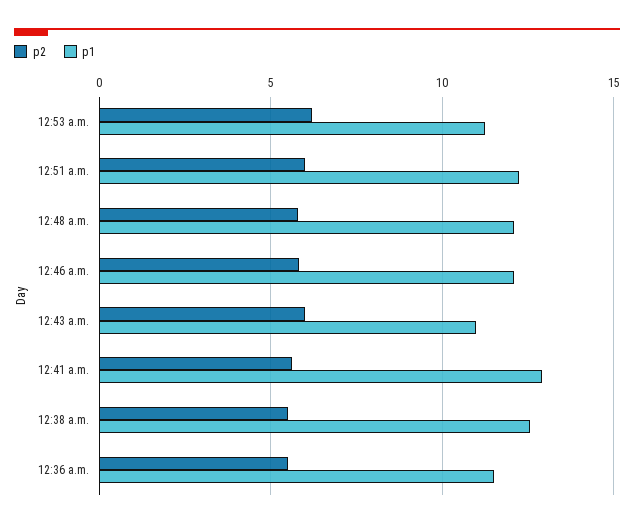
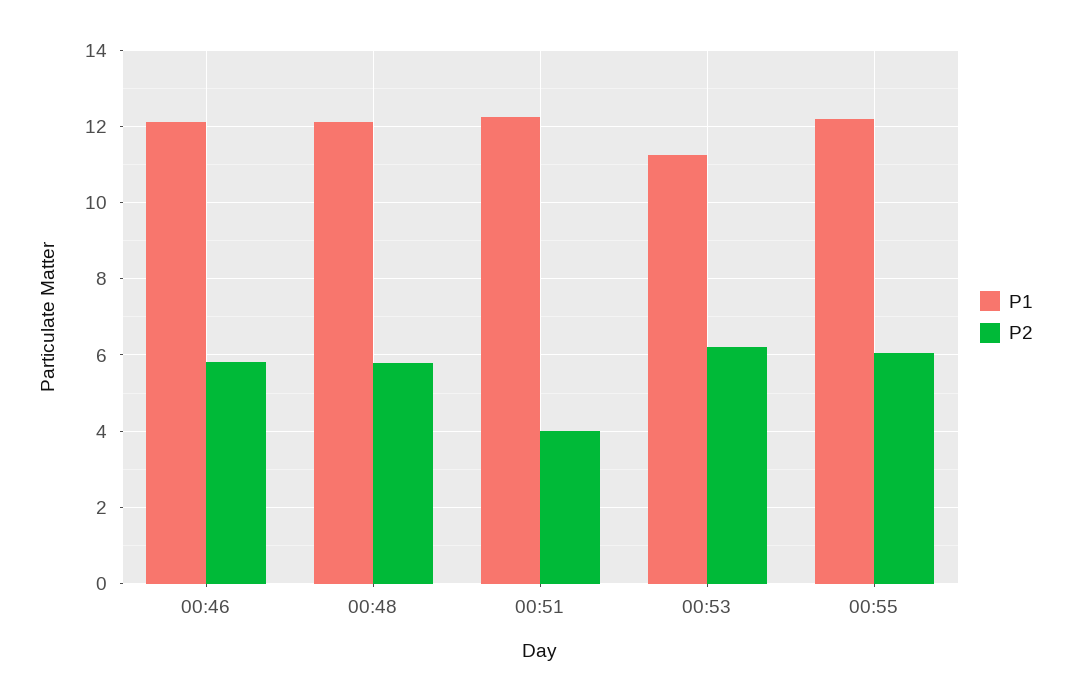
p2, 12:51 a.m.: 6 -> 4
p2, 12:43 a.m.: 6 -> none
p1, 12:43 a.m.: 11 -> none
p2, 12:41 a.m.: 5.5 -> none
p1, 12:41 a.m.: 13 -> none
p2, 12:38 a.m.: 5.5 -> none
p1, 12:38 a.m.: 12.5 -> none
p2, 12:36 a.m.: 5.5 -> none
p1, 12:36 a.m.: 11.5 -> none
p1, 00:55: none -> 12.2
p2, 00:55: none -> 6

